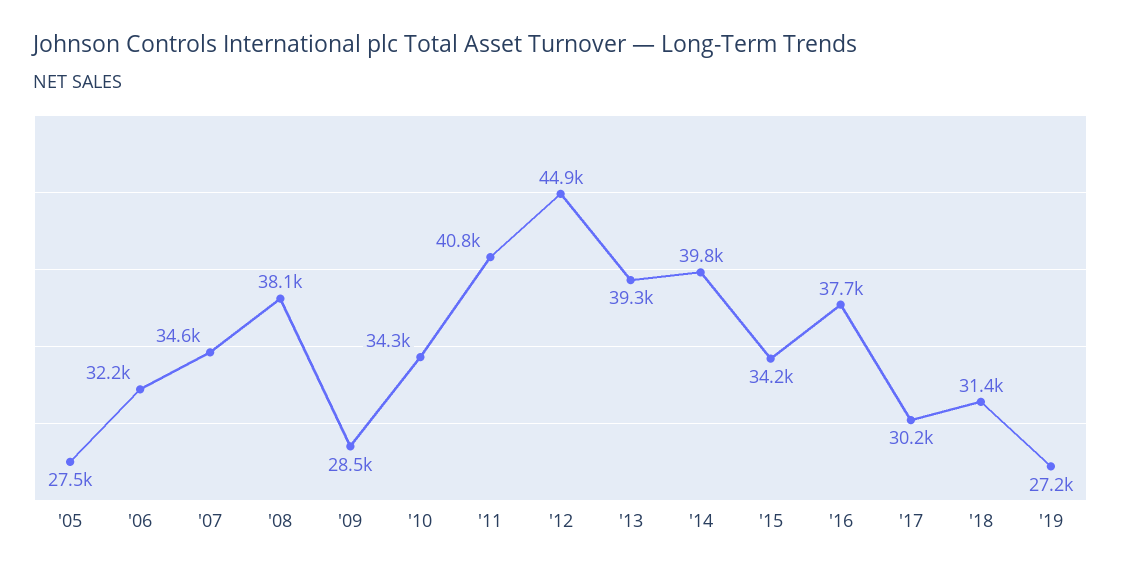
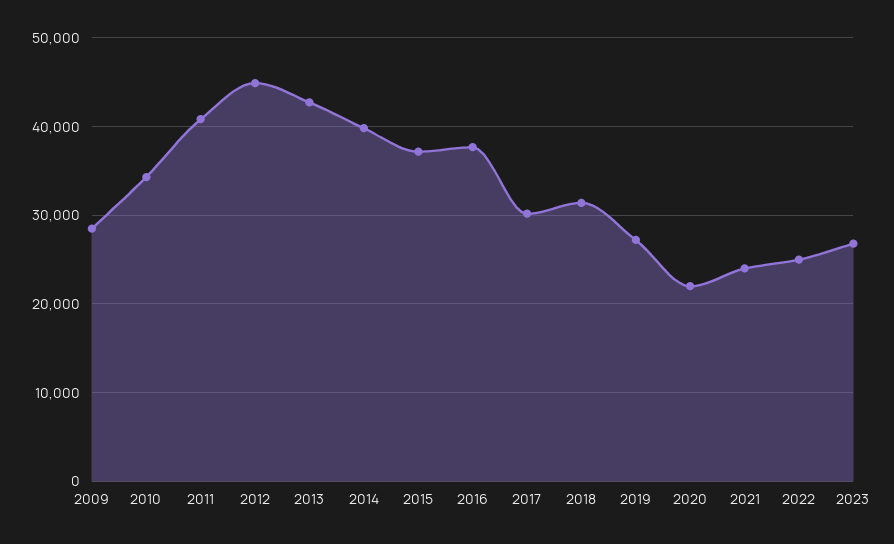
'05: 27500 -> none
'06: 32200 -> none
'07: 34600 -> none
'08: 38100 -> none
'13: 39300 -> 43000
'15: 34200 -> 37000
2020: none -> 22000
2021: none -> 24000
2022: none -> 25000
2023: none -> 27000

